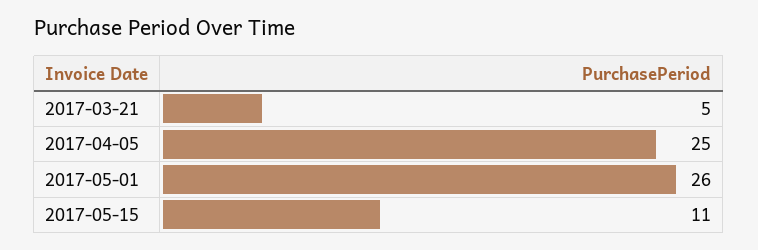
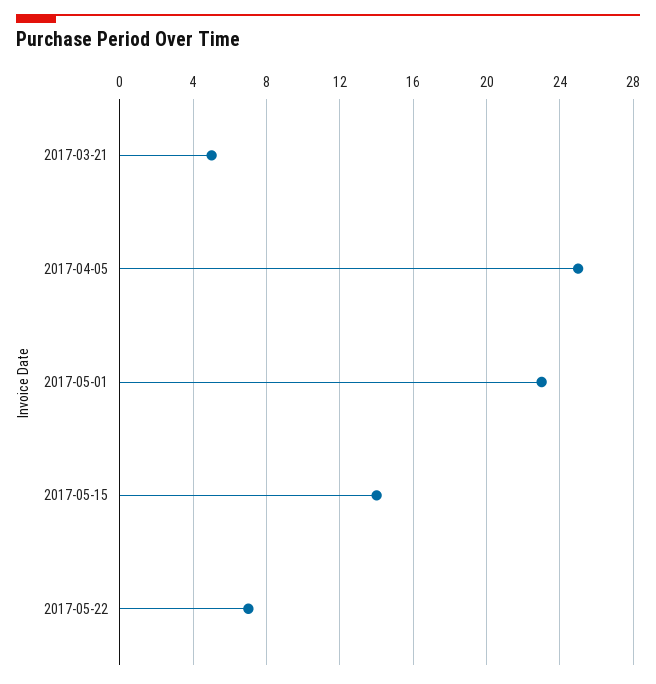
2017-05-01: 26 -> 23
2017-05-15: 11 -> 14
2017-05-22: none -> 7

